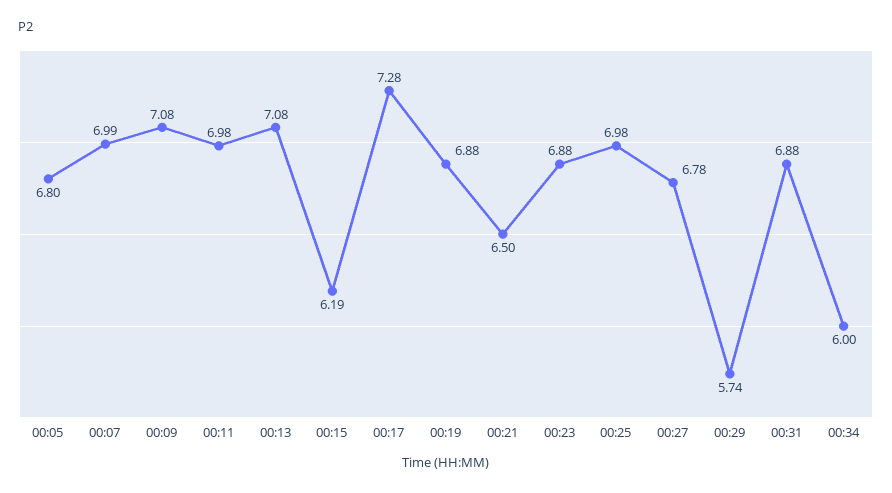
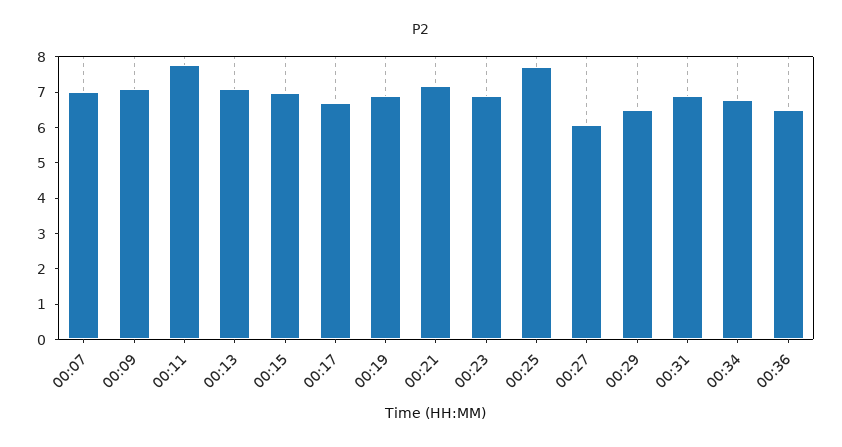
00:05: 6.8 -> none
00:11: 6.98 -> 7.75
00:15: 6.19 -> 7
00:17: 7.28 -> 6.75
00:21: 6.5 -> 7.25
00:25: 6.98 -> 7.75
00:27: 6.78 -> 6
00:29: 5.74 -> 6.5
00:34: 6 -> 6.75
00:36: none -> 6.5

